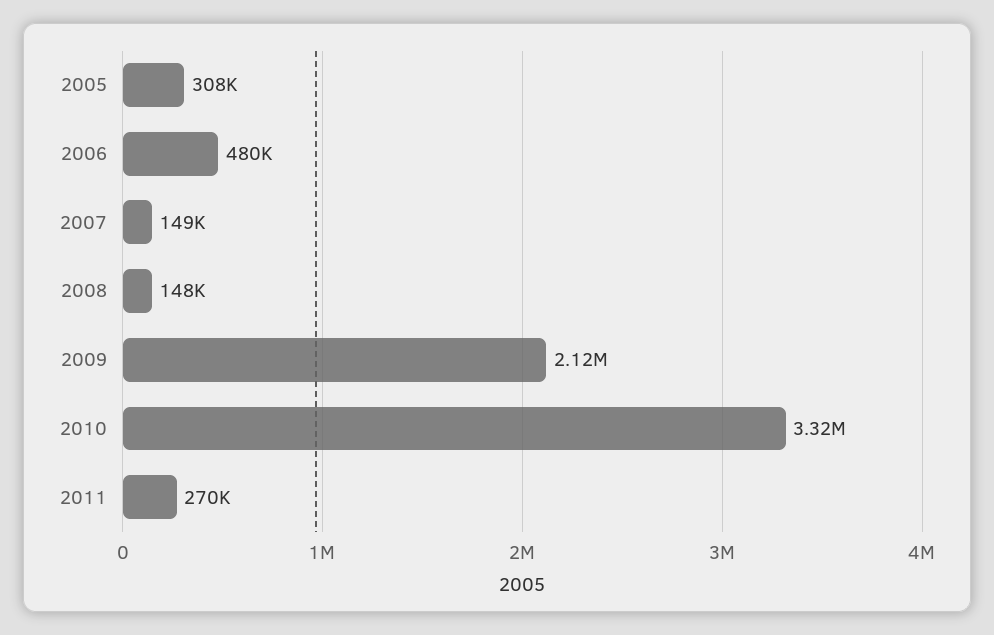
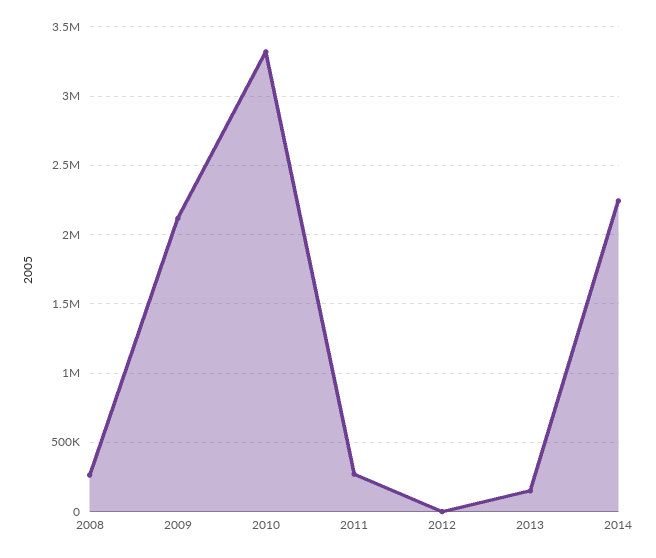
2005: 308000 -> none
2006: 480000 -> none
2007: 149000 -> none
2008: 148000 -> 250000
2012: none -> 0
2013: none -> 150000
2014: none -> 2250000

